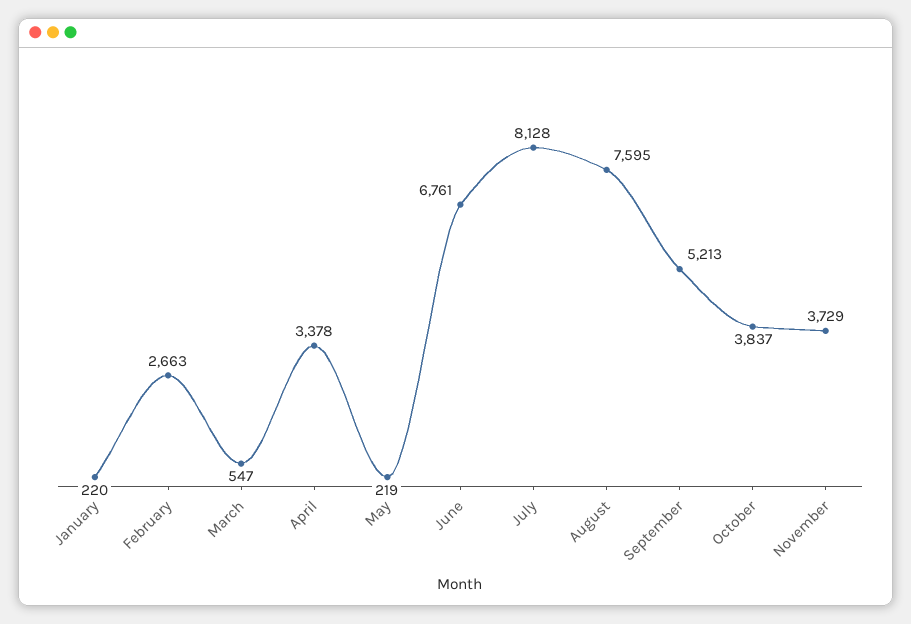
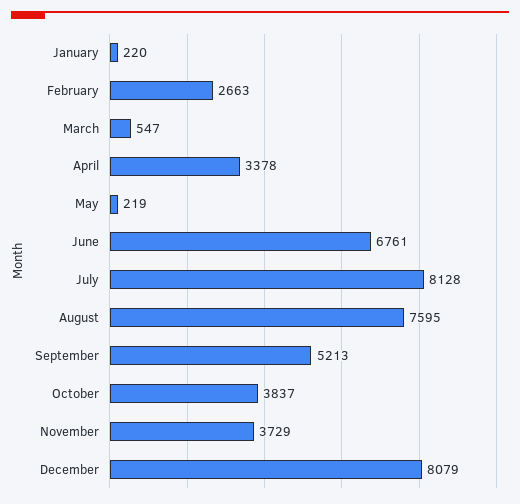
December: none -> 8079

